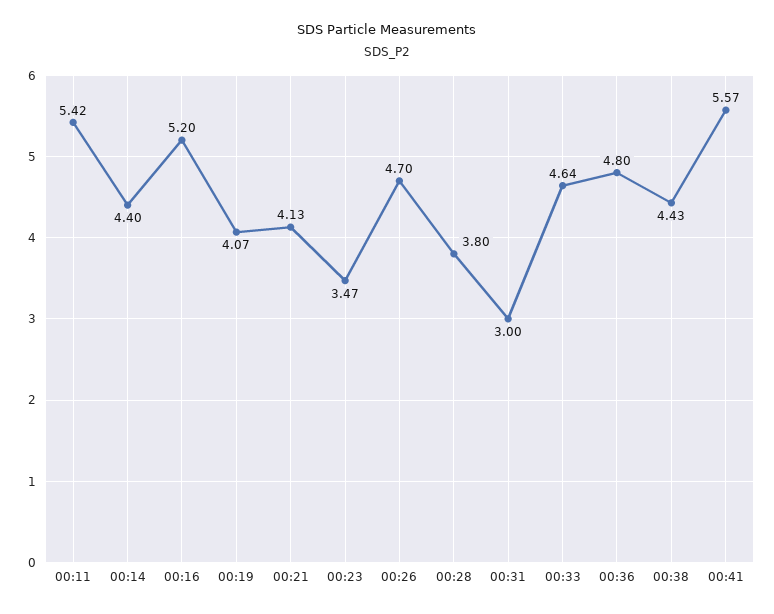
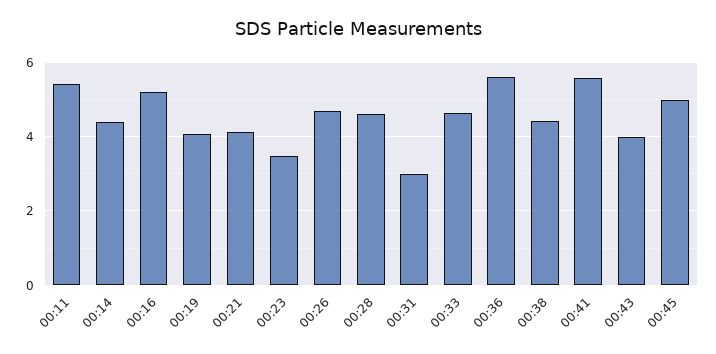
00:28: 3.8 -> 4.6
00:36: 4.8 -> 5.6
00:43: none -> 4
00:45: none -> 5

